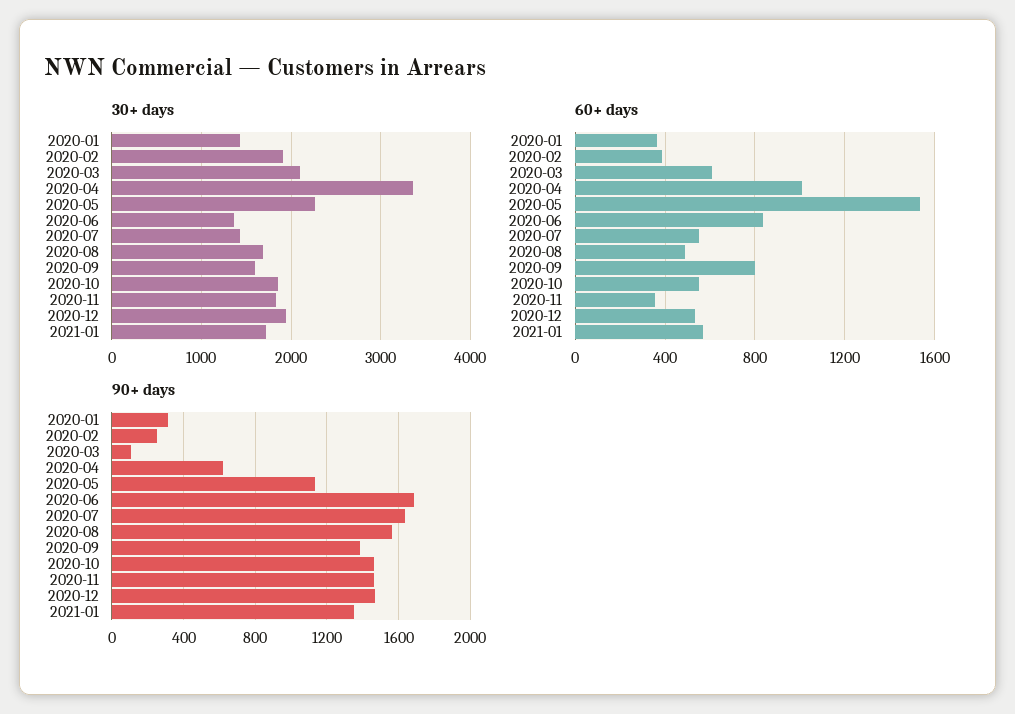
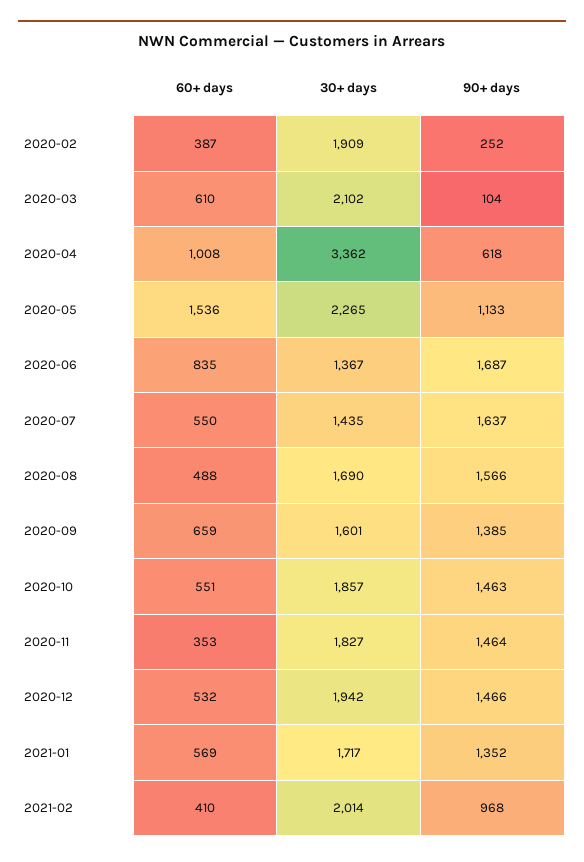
30+ days, 2020-01: 1400 -> none
60+ days, 2020-01: 350 -> none
60+ days, 2020-09: 800 -> 659
90+ days, 2020-01: 300 -> none
60+ days, 2021-02: none -> 410
30+ days, 2021-02: none -> 2014
90+ days, 2021-02: none -> 968

